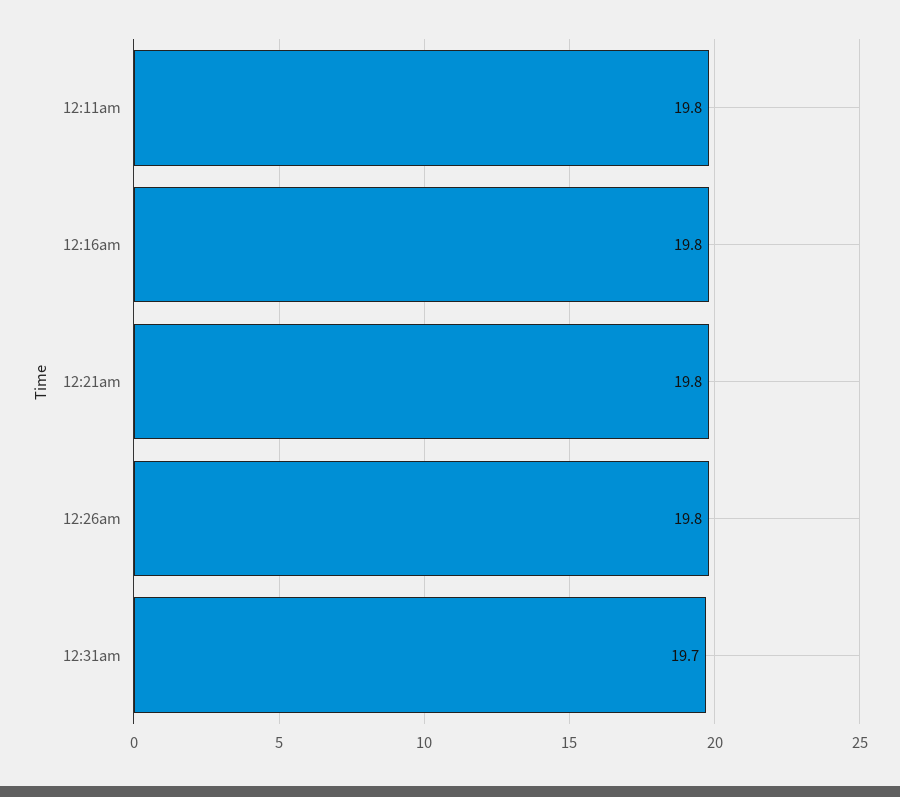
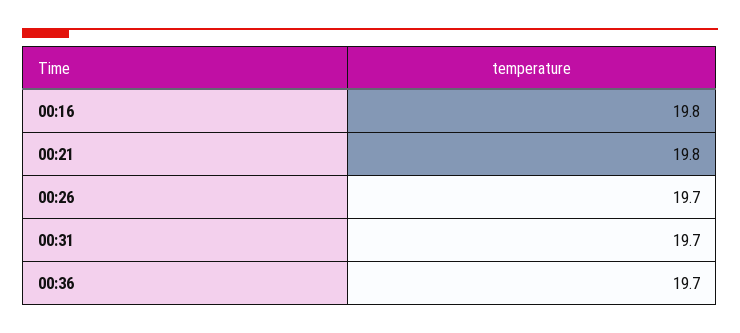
12:11am: 19.8 -> none
12:26am: 19.8 -> 19.7
00:36: none -> 19.7

